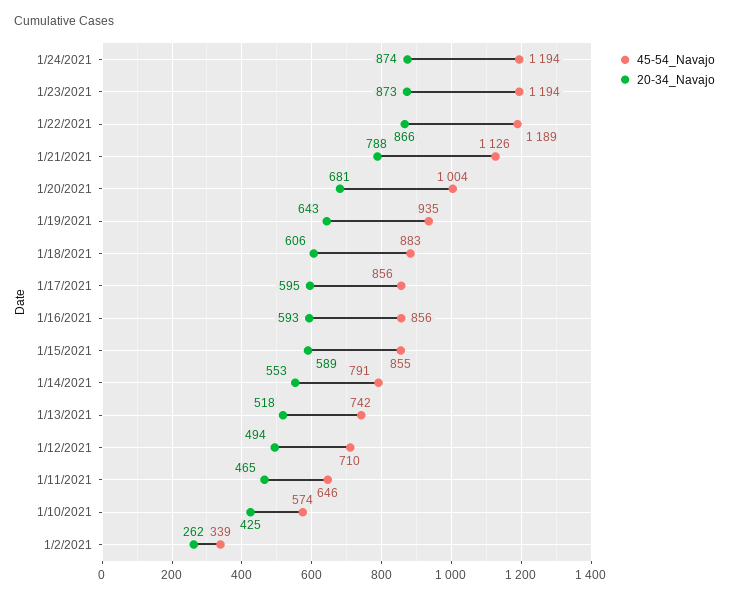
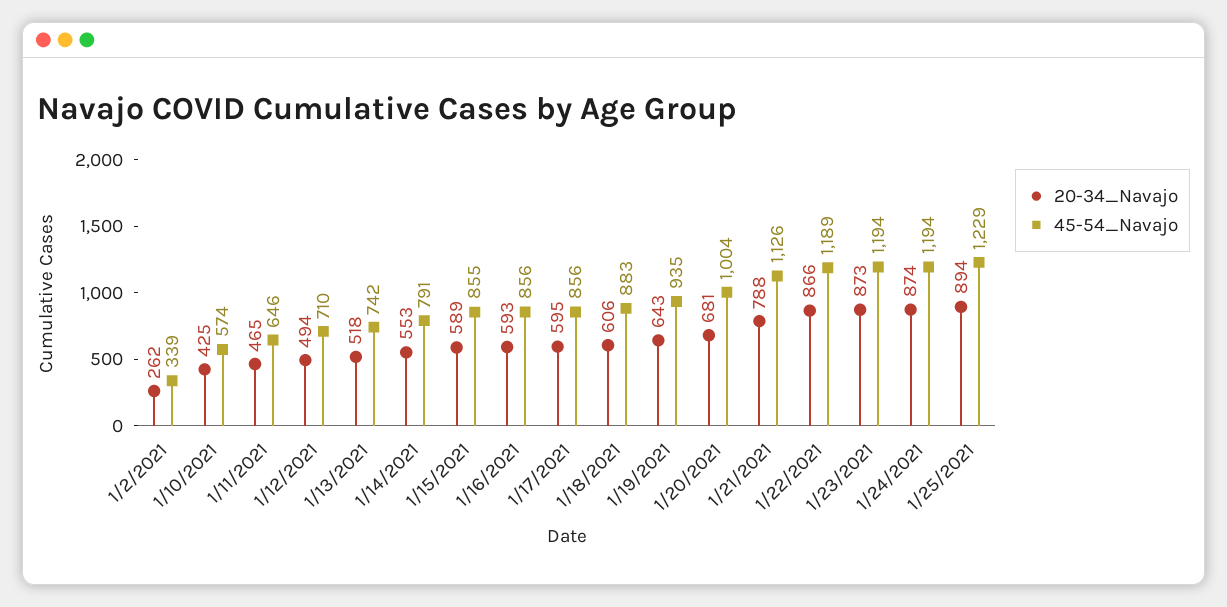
20-34_Navajo, 1/25/2021: none -> 894
45-54_Navajo, 1/25/2021: none -> 1229

